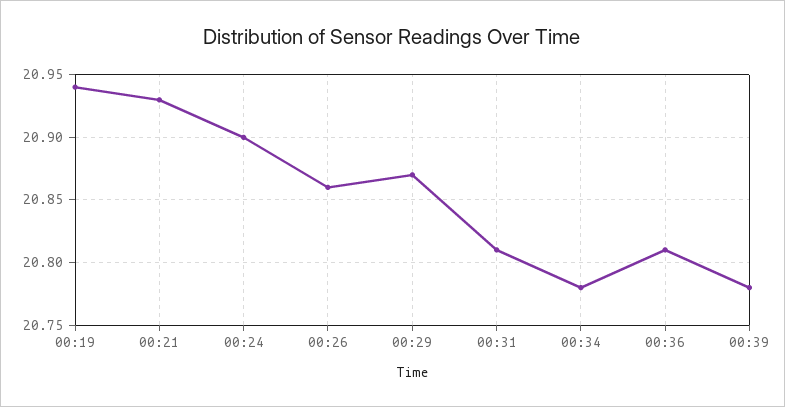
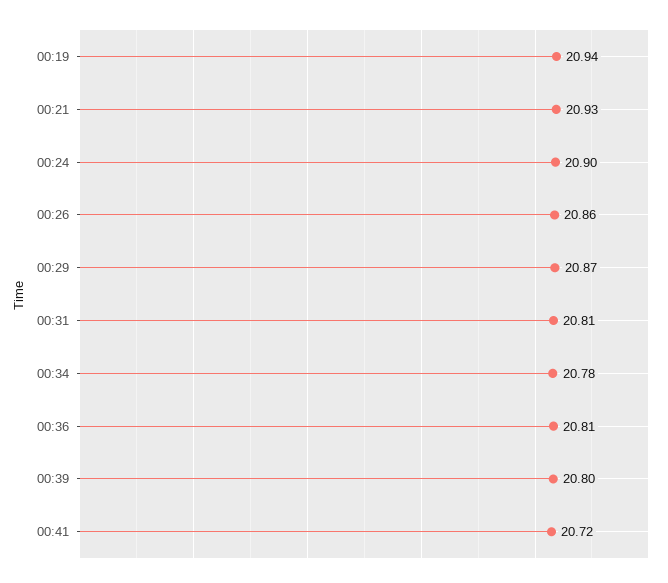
00:39: 20.78 -> 20.8
00:41: none -> 20.72

